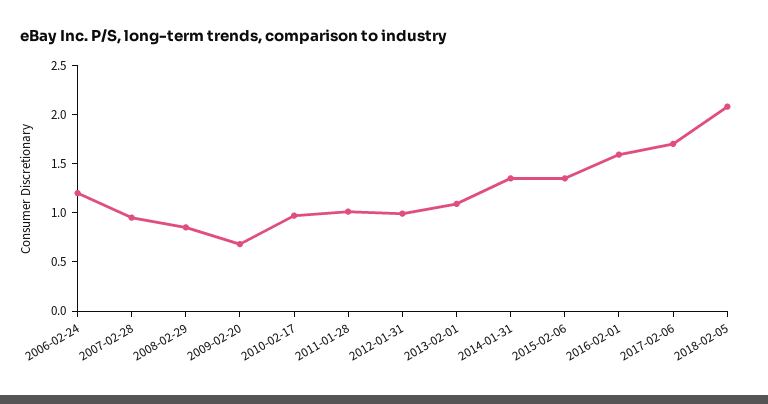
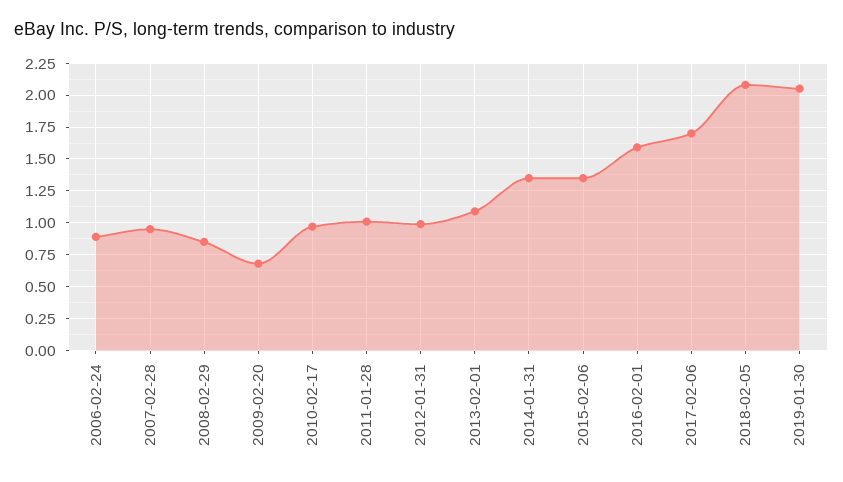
2006-02-24: 1.2 -> 0.9
2019-01-30: none -> 2.05

